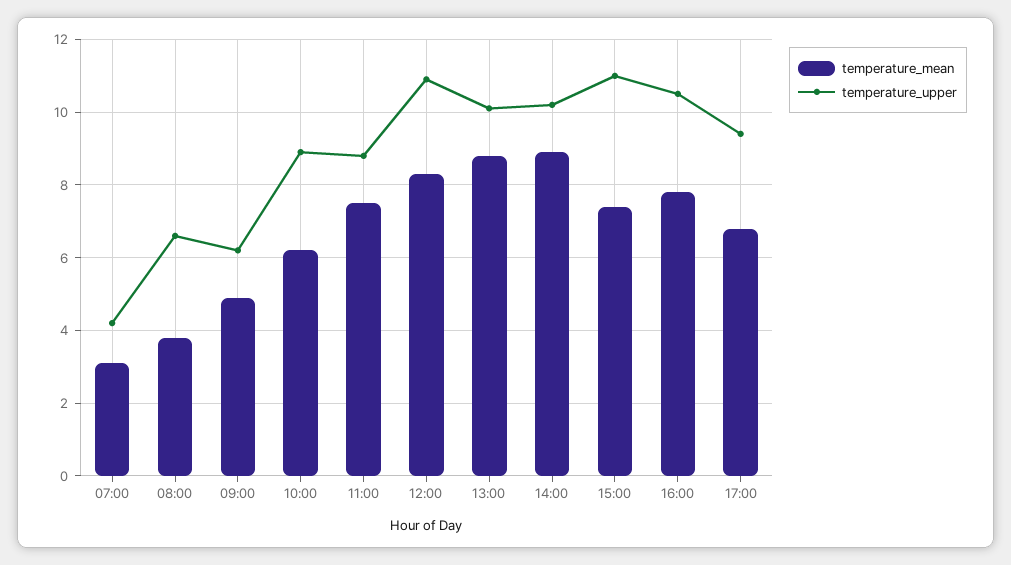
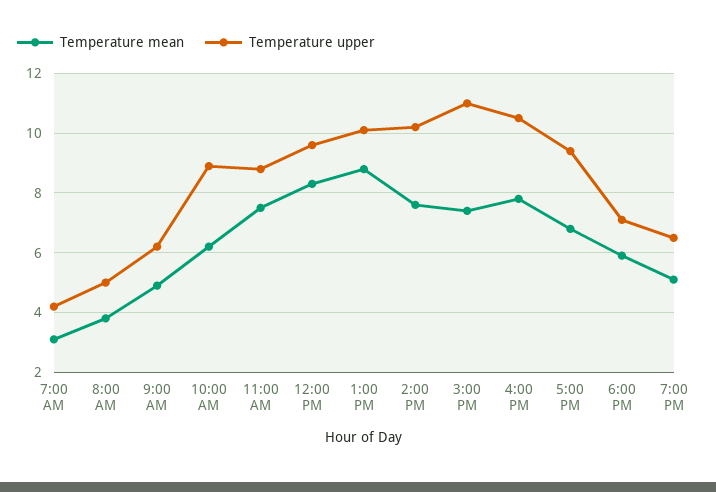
temperature_upper, 08:00: 6.5 -> 5
temperature_upper, 12:00: 11 -> 9.5
temperature_mean, 14:00: 9 -> 7.5
temperature_mean, 6:00 PM: none -> 6
temperature_upper, 6:00 PM: none -> 7
temperature_mean, 7:00 PM: none -> 5
temperature_upper, 7:00 PM: none -> 6.5

